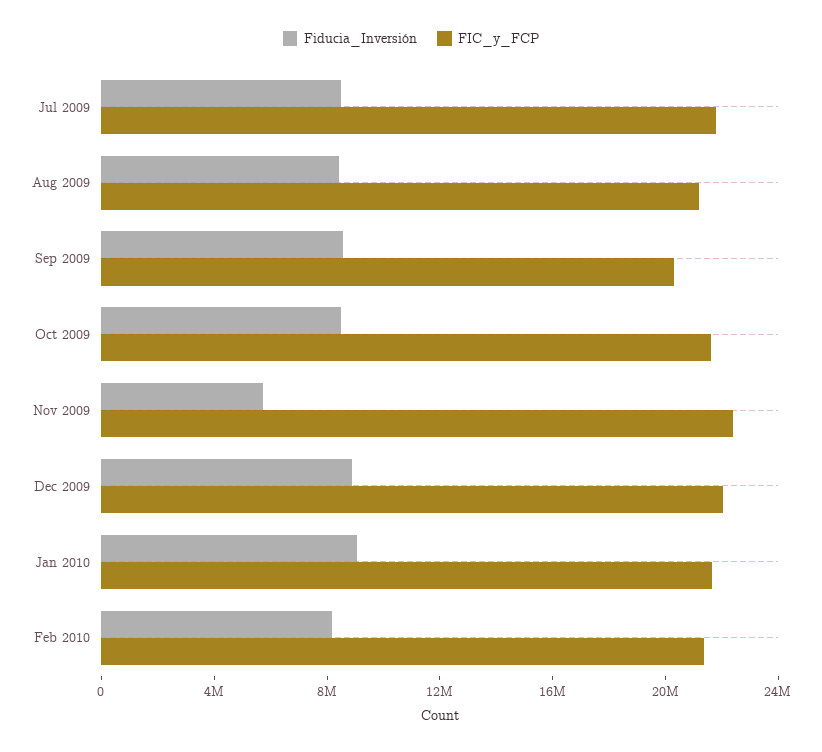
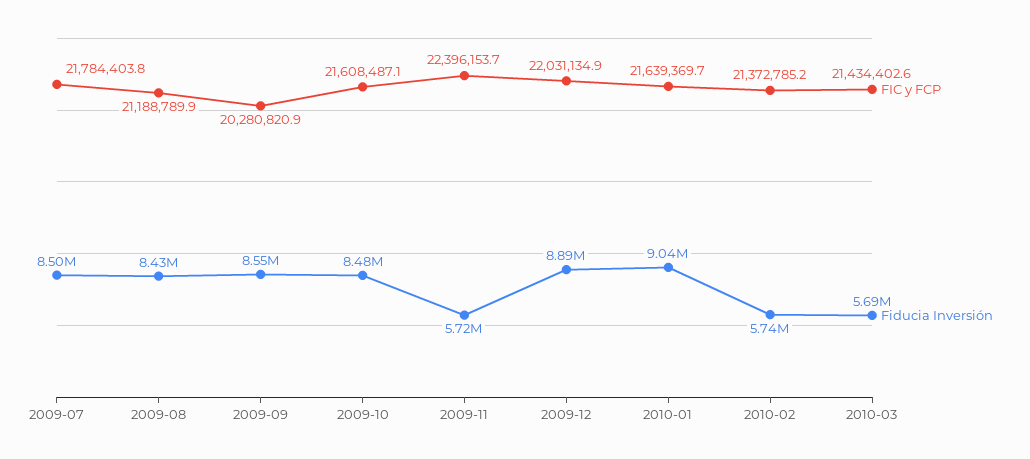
Fiducia_Inversión, Feb 2010: 8000000 -> 5740000
FIC_y_FCP, 2010-03: none -> 21434402.6
Fiducia_Inversión, 2010-03: none -> 5690000

